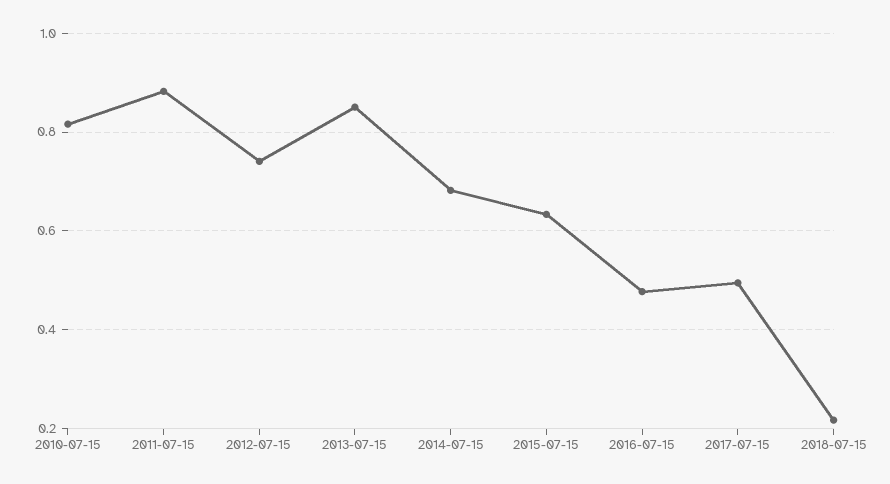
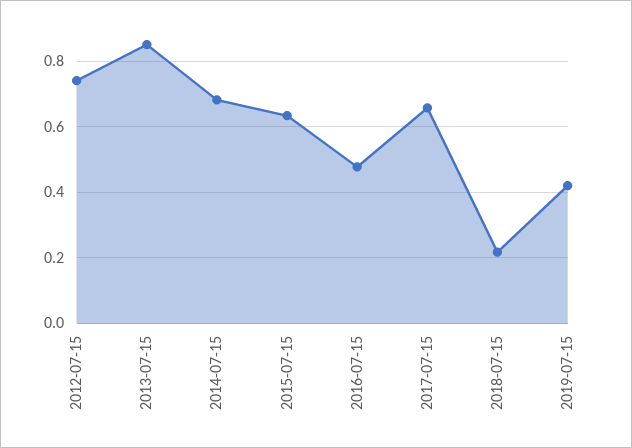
2010-07-15: 0.82 -> none
2011-07-15: 0.88 -> none
2017-07-15: 0.5 -> 0.66
2019-07-15: none -> 0.42

